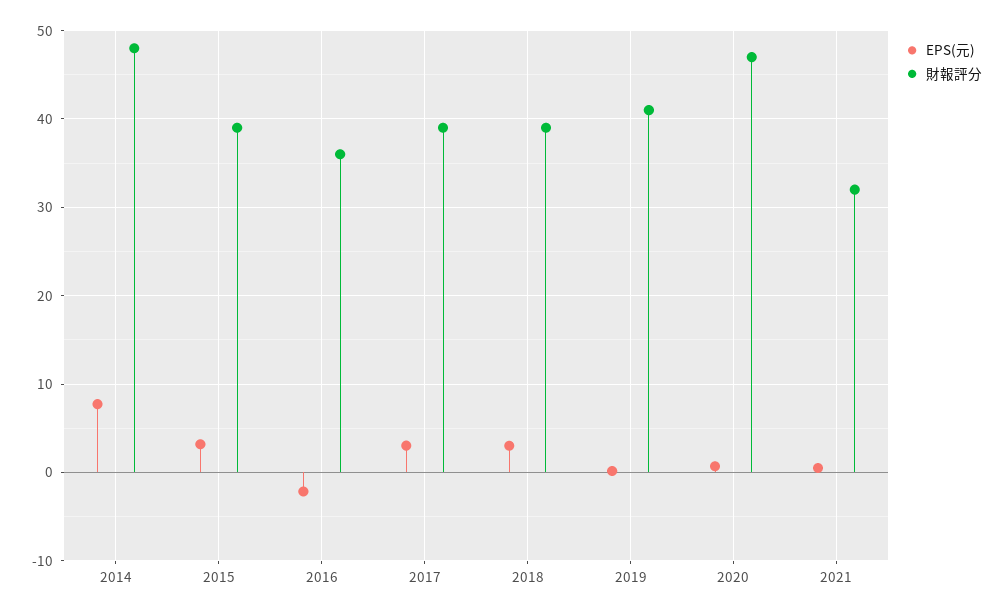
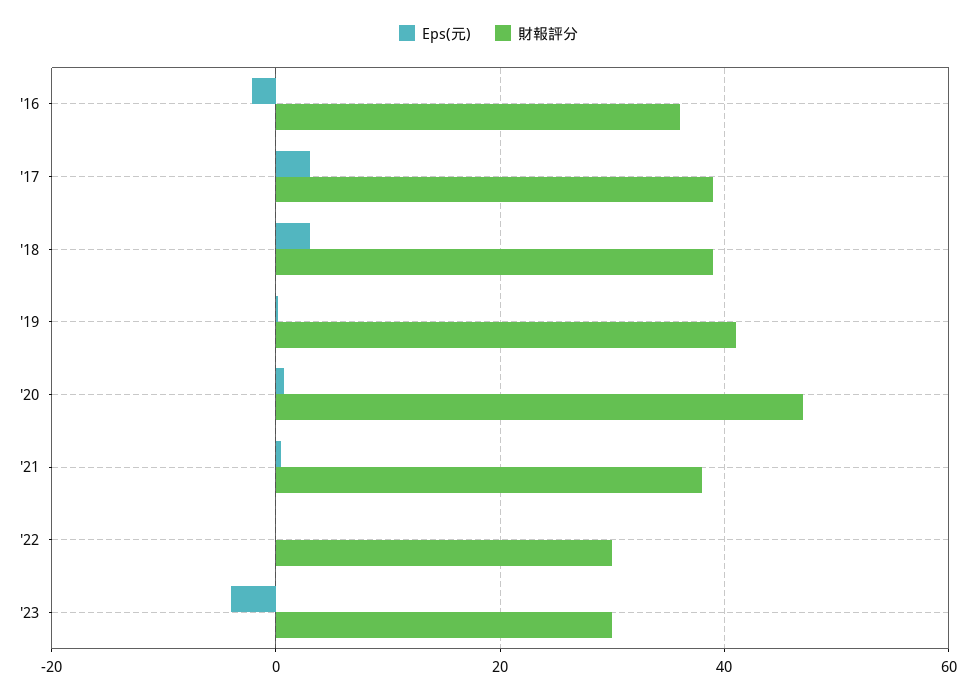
EPS(元), 2014: 8 -> none
財報評分, 2014: 48 -> none
EPS(元), 2015: 3 -> none
財報評分, 2015: 39 -> none
財報評分, 2021: 32 -> 38
EPS(元), '22: none -> 0
財報評分, '22: none -> 30
EPS(元), '23: none -> -4
財報評分, '23: none -> 30

